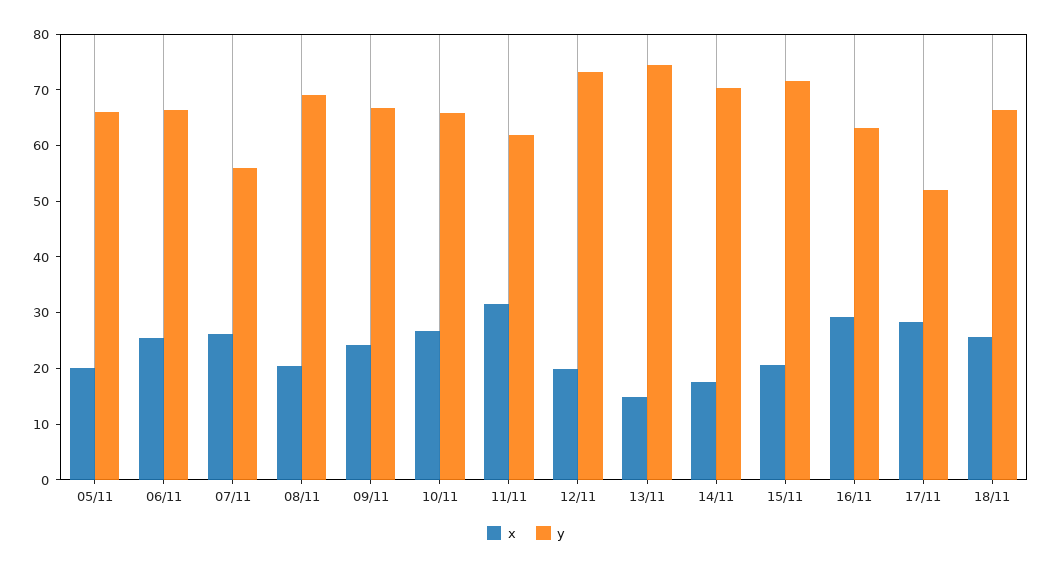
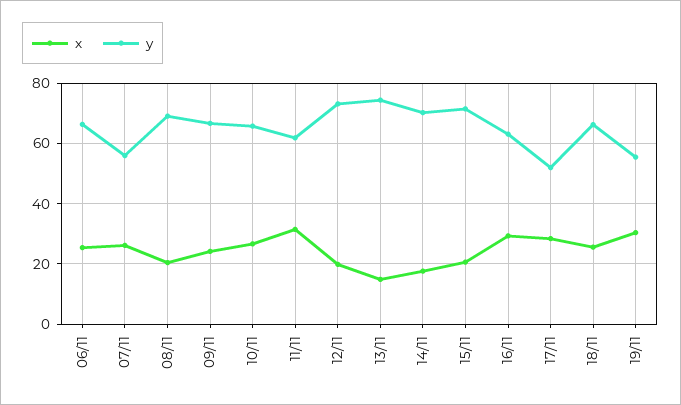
x, 05/11: 20 -> none
y, 05/11: 66 -> none
x, 19/11: none -> 30
y, 19/11: none -> 56

